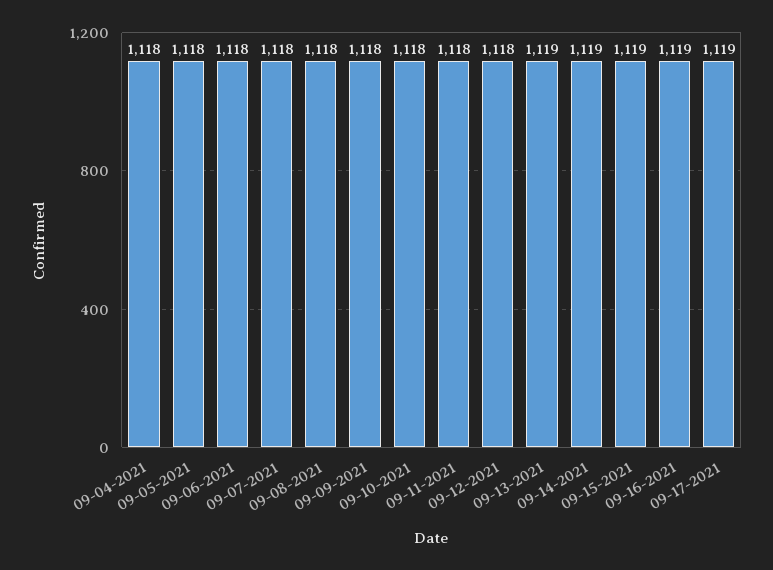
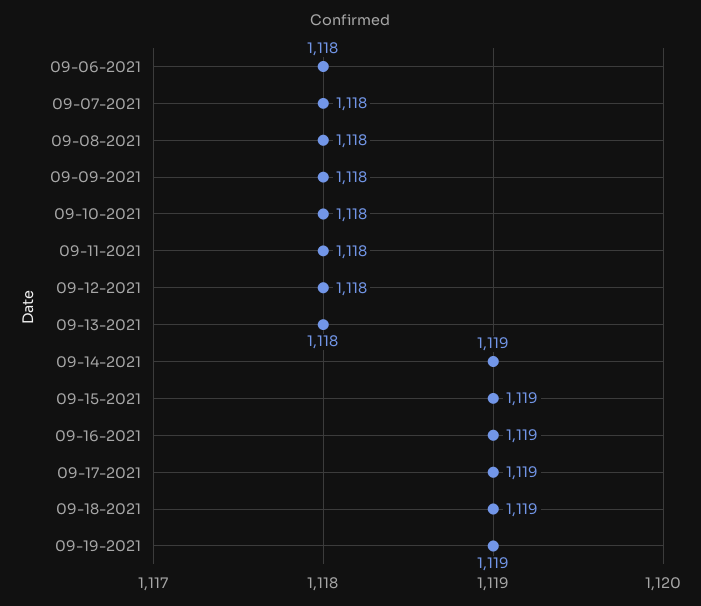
09-04-2021: 1118 -> none
09-05-2021: 1118 -> none
09-13-2021: 1119 -> 1118
09-18-2021: none -> 1119
09-19-2021: none -> 1119

